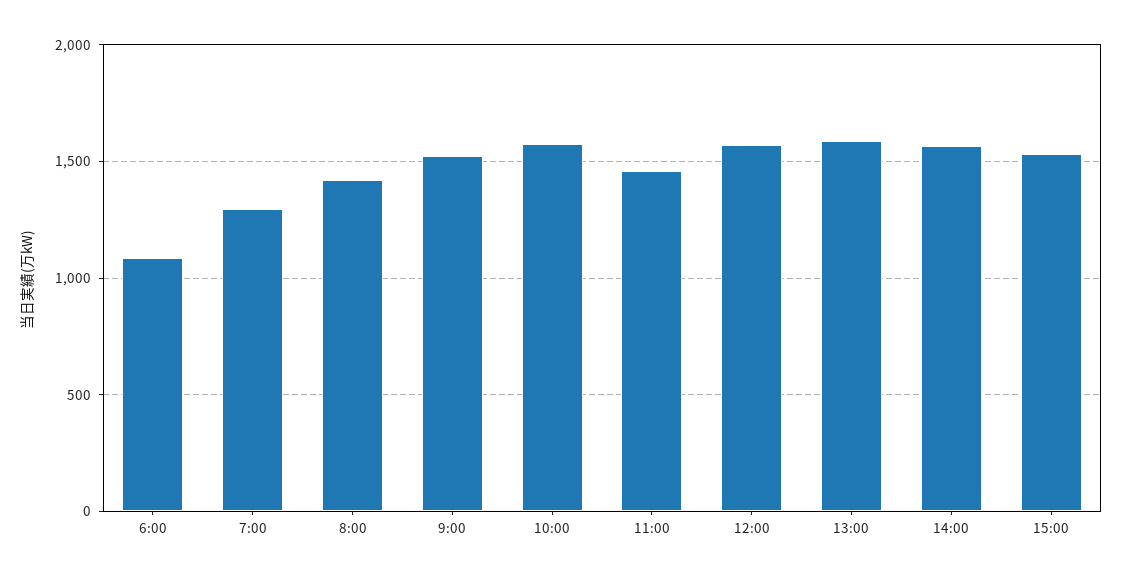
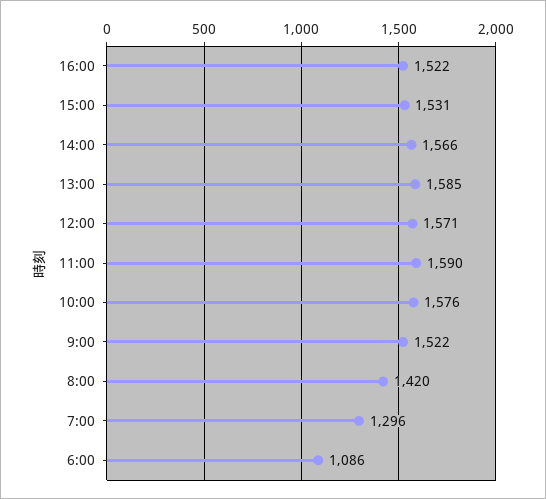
11:00: 1450 -> 1590
16:00: none -> 1522

